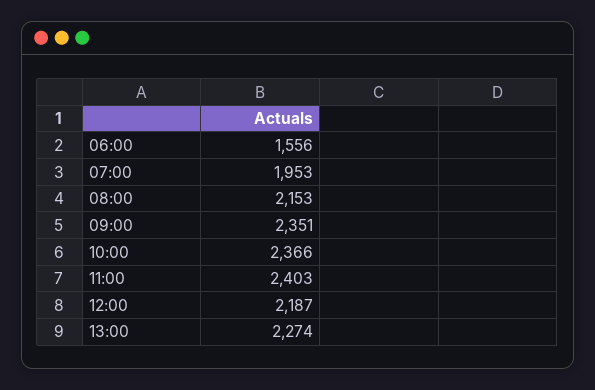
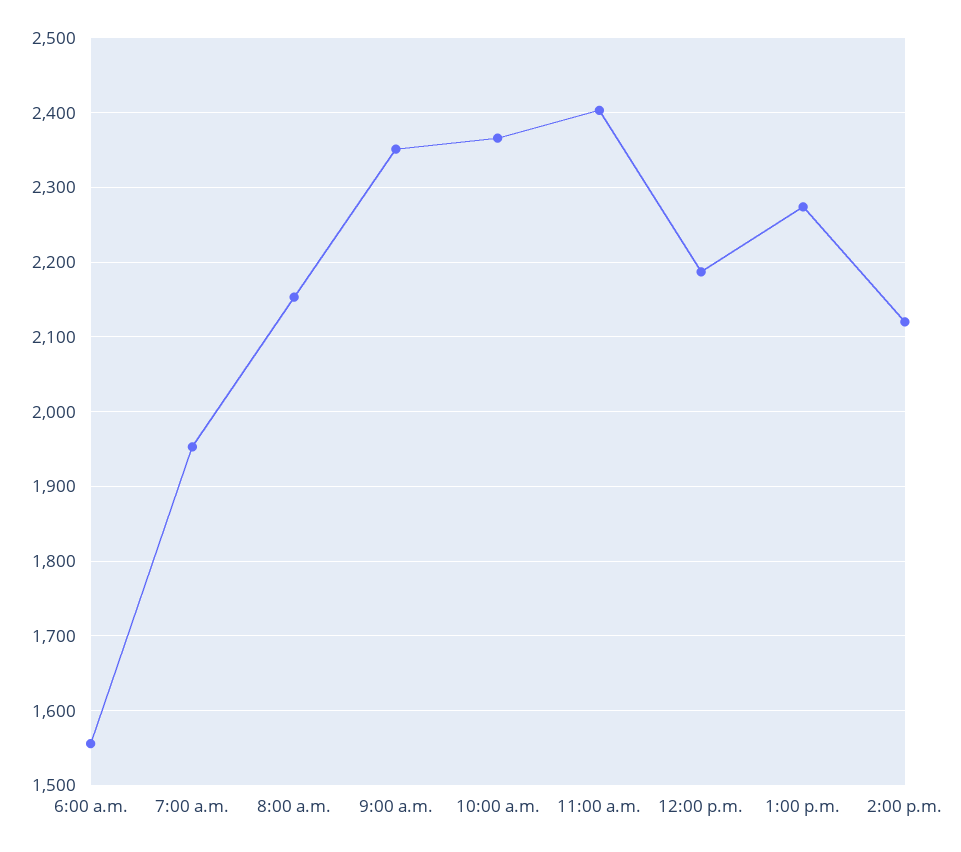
2:00 p.m.: none -> 2120

